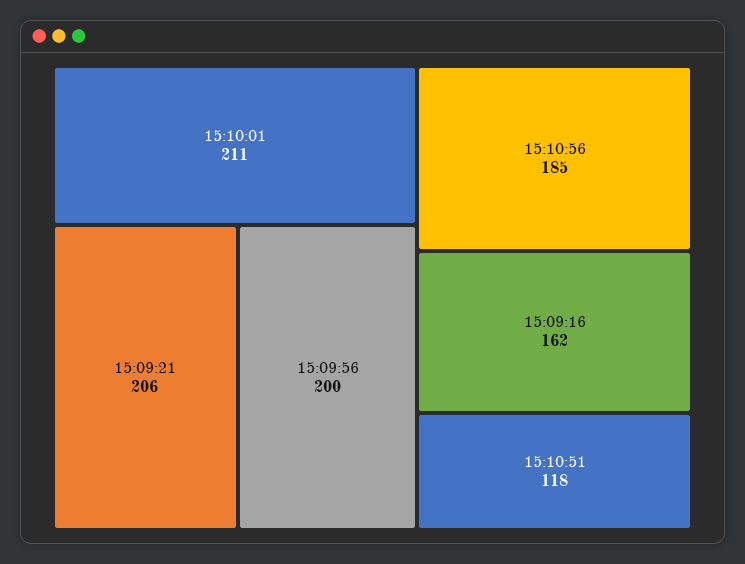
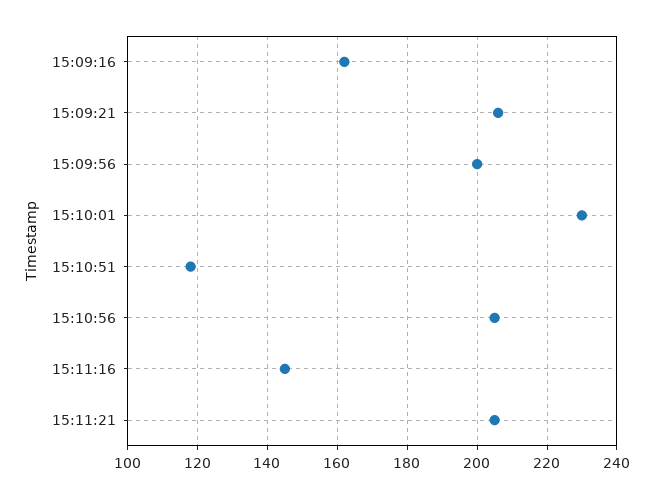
15:10:01: 211 -> 230
15:10:56: 185 -> 205
15:11:16: none -> 145
15:11:21: none -> 205

